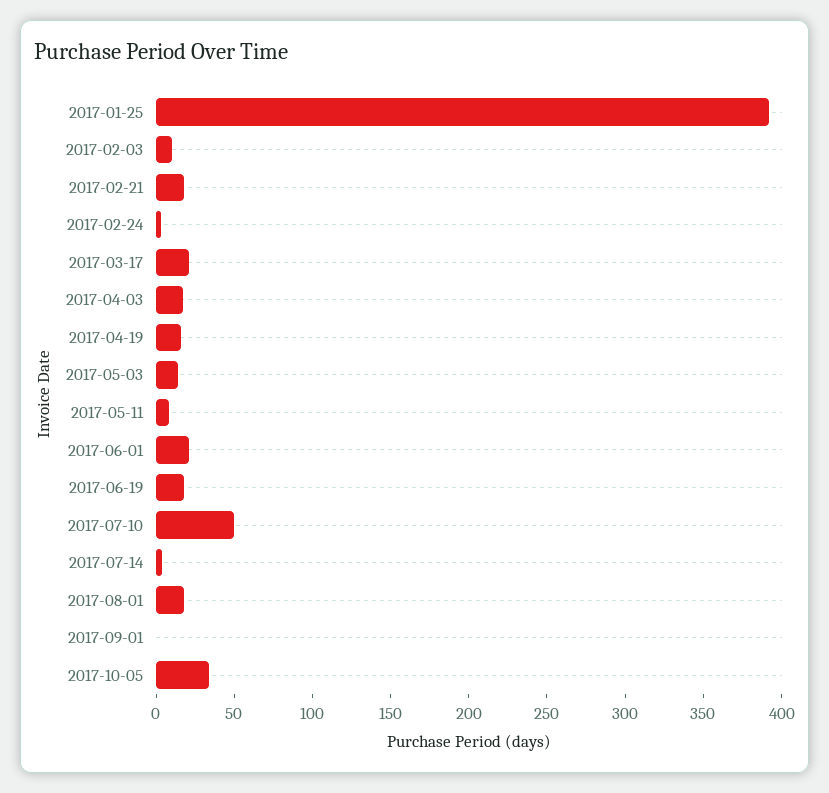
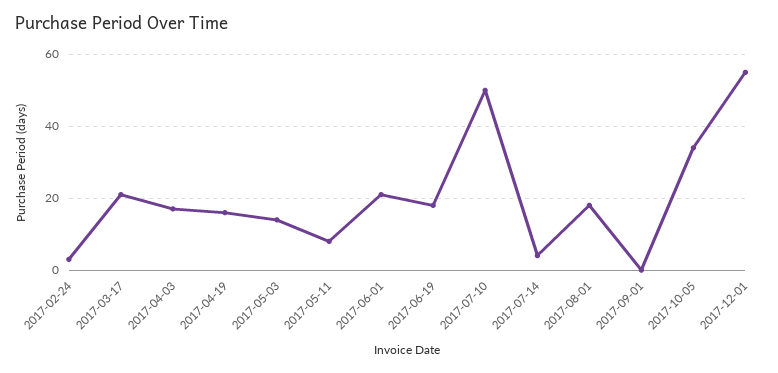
2017-01-25: 390 -> none
2017-02-03: 10 -> none
2017-02-21: 20 -> none
2017-12-01: none -> 55

